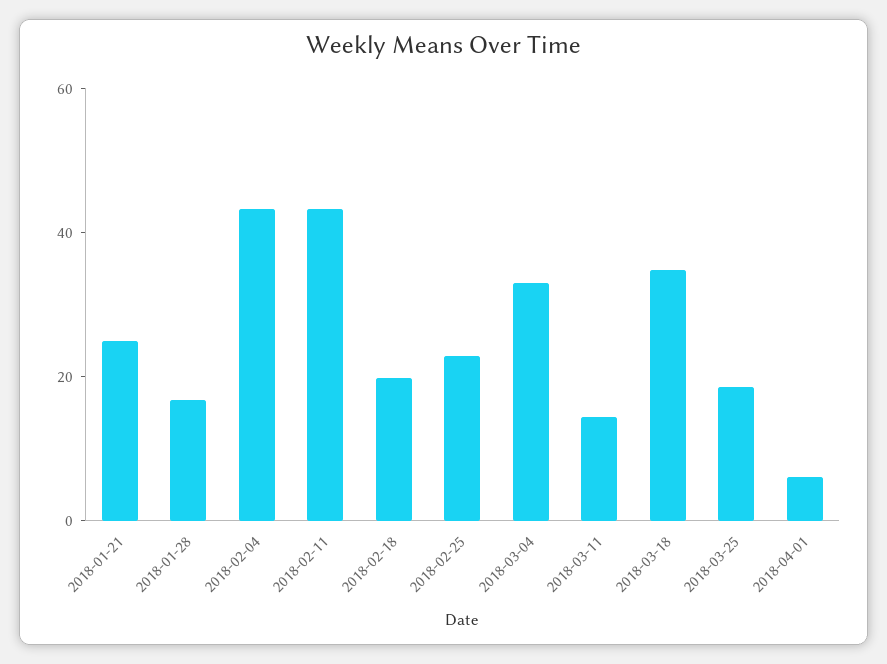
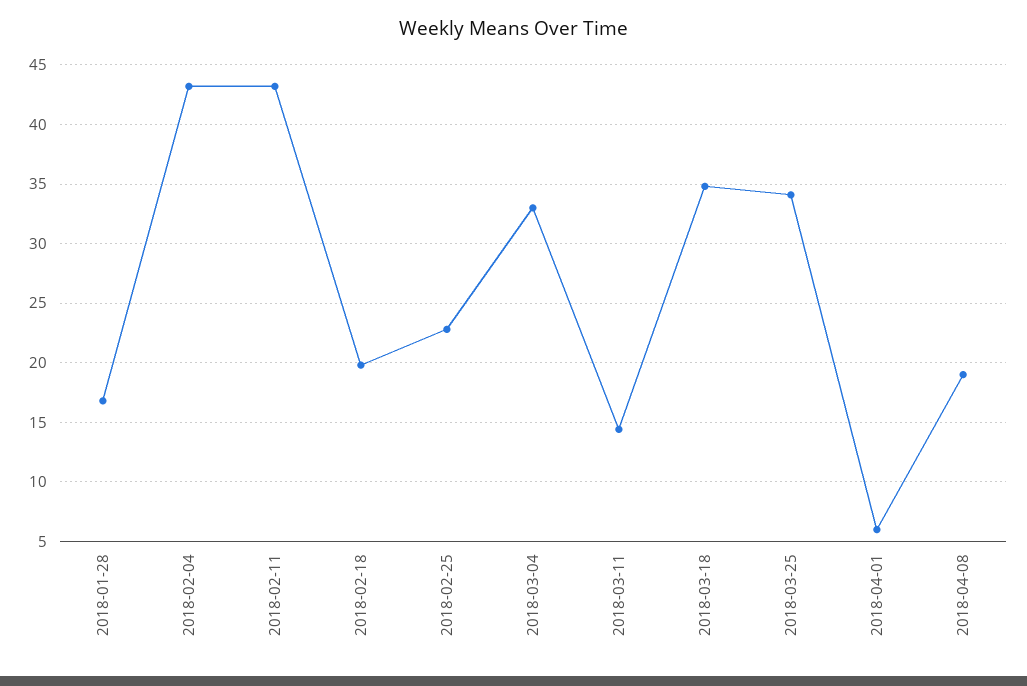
2018-01-21: 25 -> none
2018-03-25: 20 -> 34
2018-04-08: none -> 19

